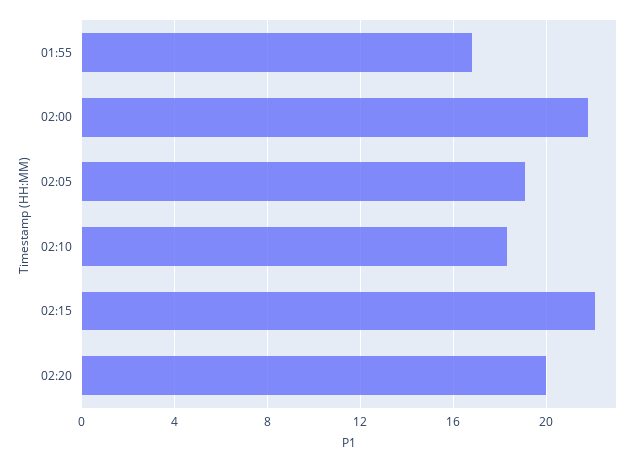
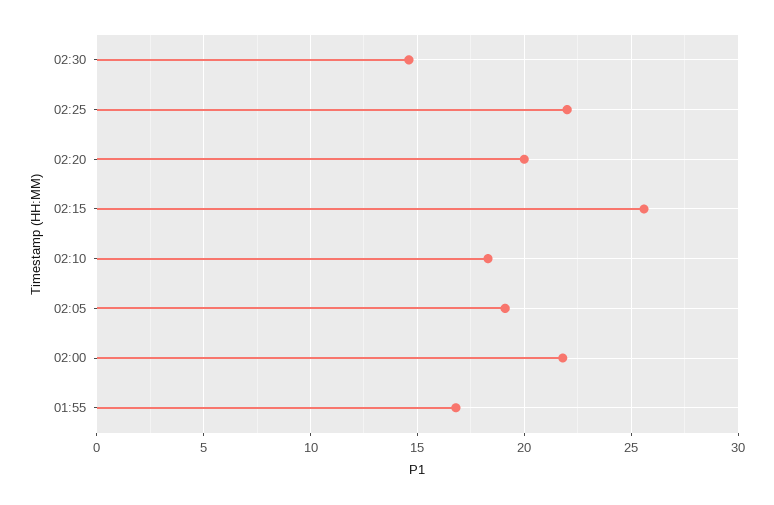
02:15: 22 -> 25.5
02:30: none -> 14.5
02:25: none -> 22

